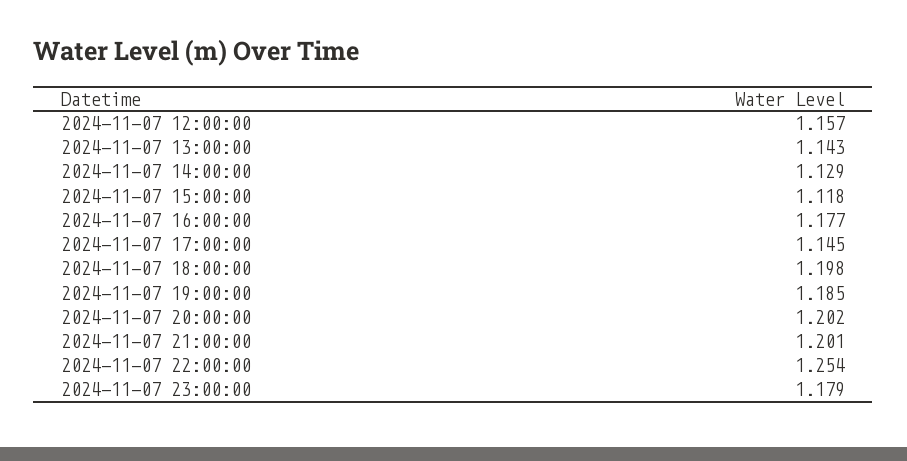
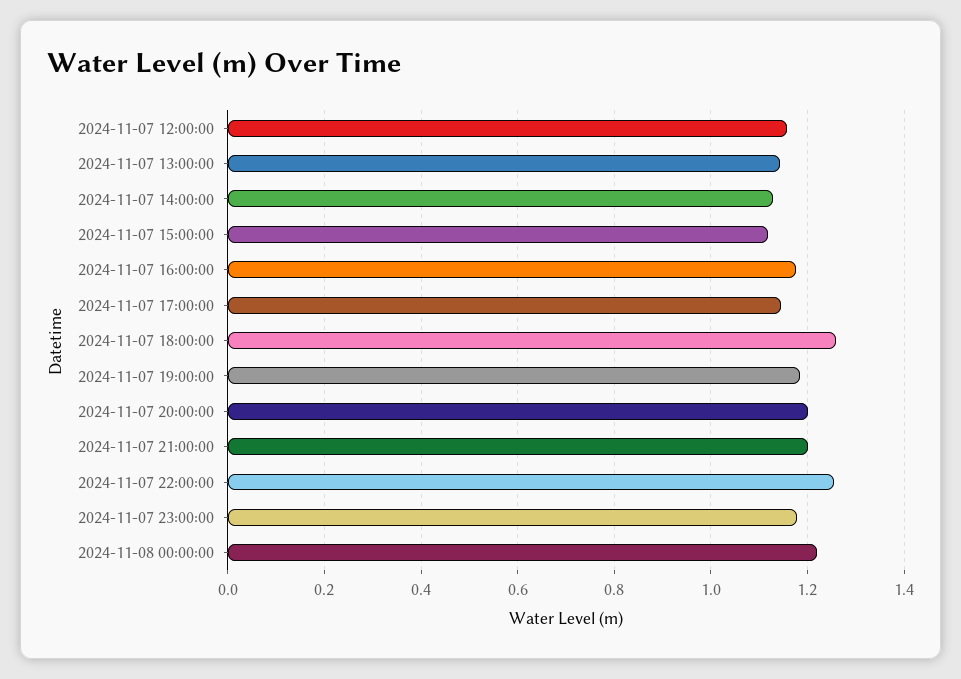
2024-11-07 18:00:00: 1.198 -> 1.26
2024-11-08 00:00:00: none -> 1.22

